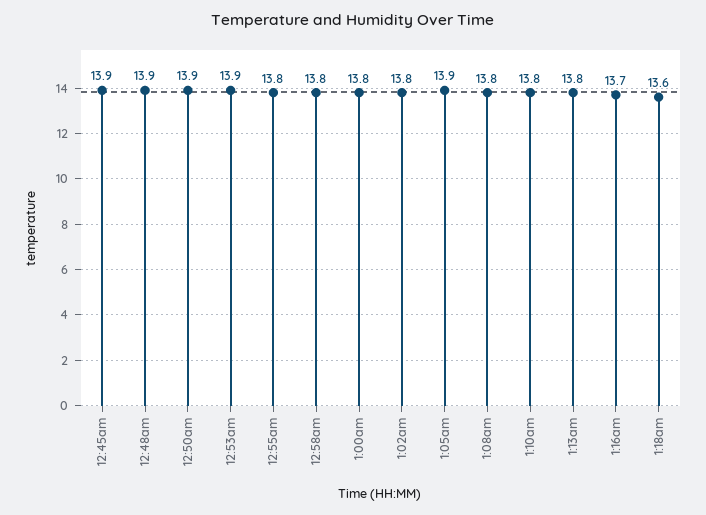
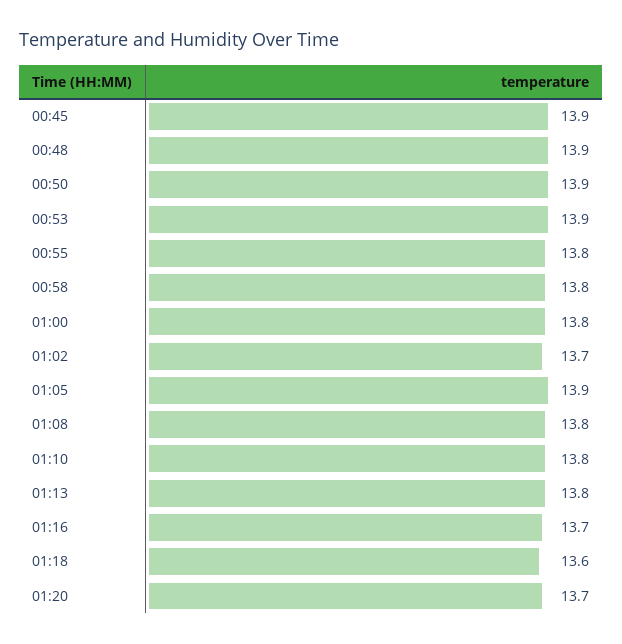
1:02am: 13.8 -> 13.7
01:20: none -> 13.7

